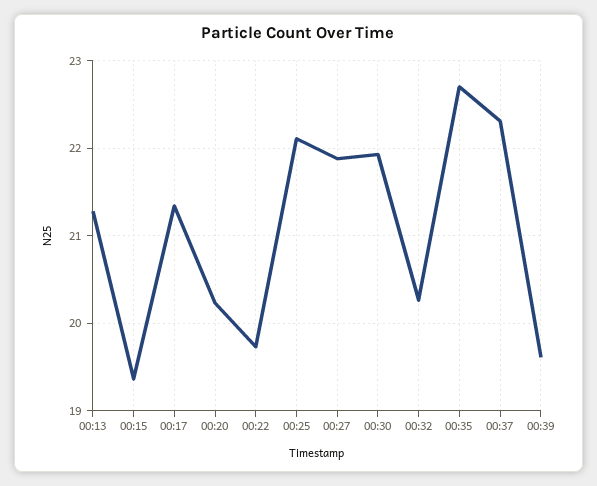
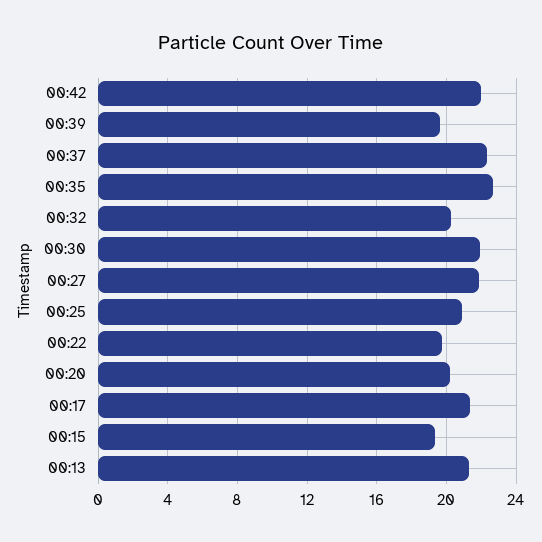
00:25: 22.1 -> 21
00:42: none -> 22

